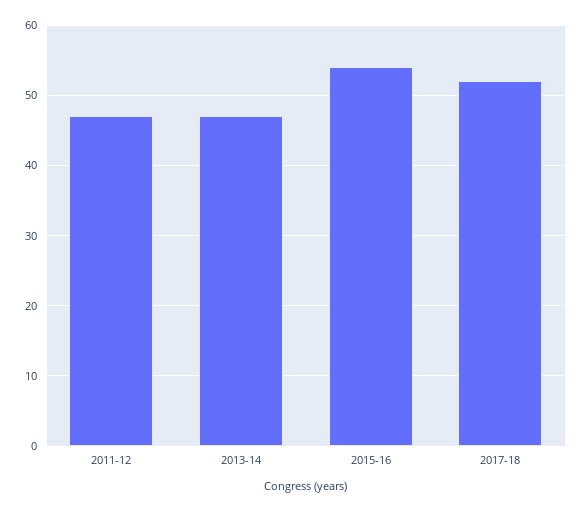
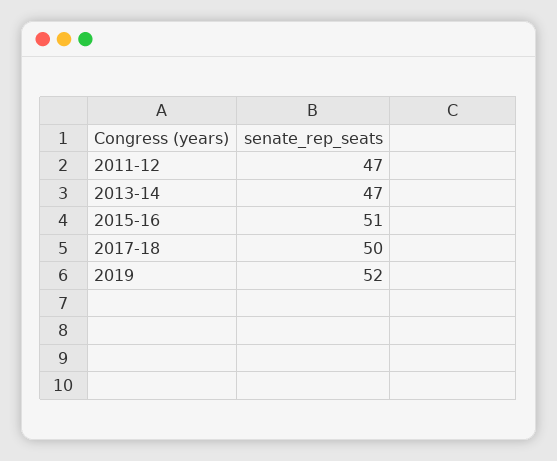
2015-16: 54 -> 51
2017-18: 52 -> 50
2019: none -> 52

